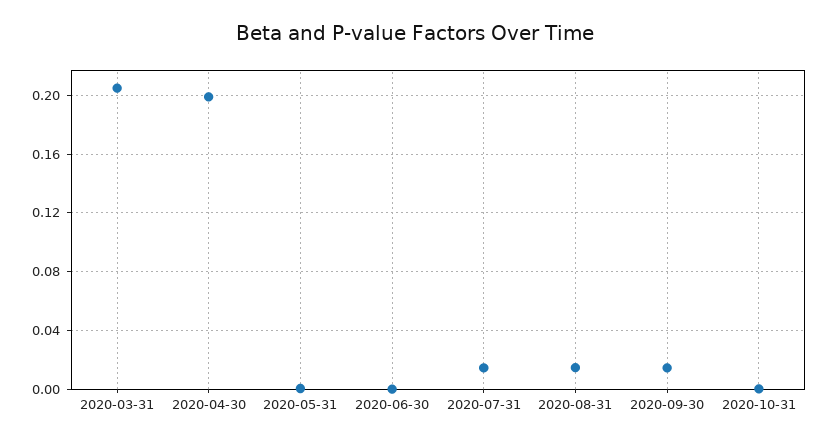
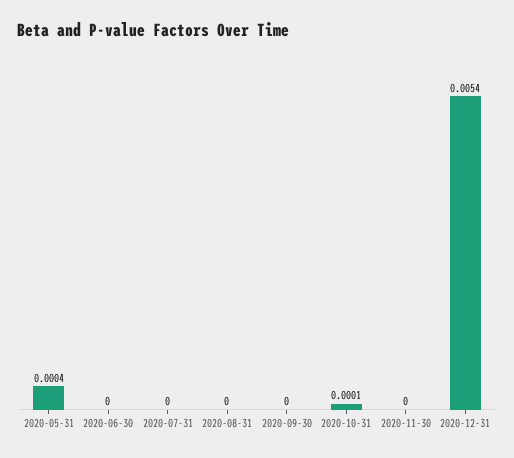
2020-03-31: 0.205 -> none
2020-04-30: 0.2 -> none
2020-07-31: 0.015 -> 0
2020-08-31: 0.015 -> 0
2020-09-30: 0.015 -> 0
2020-11-30: none -> 0
2020-12-31: none -> 0.0054

